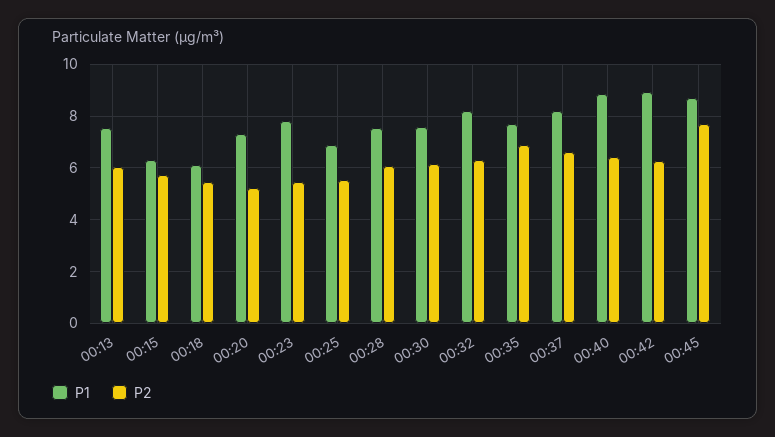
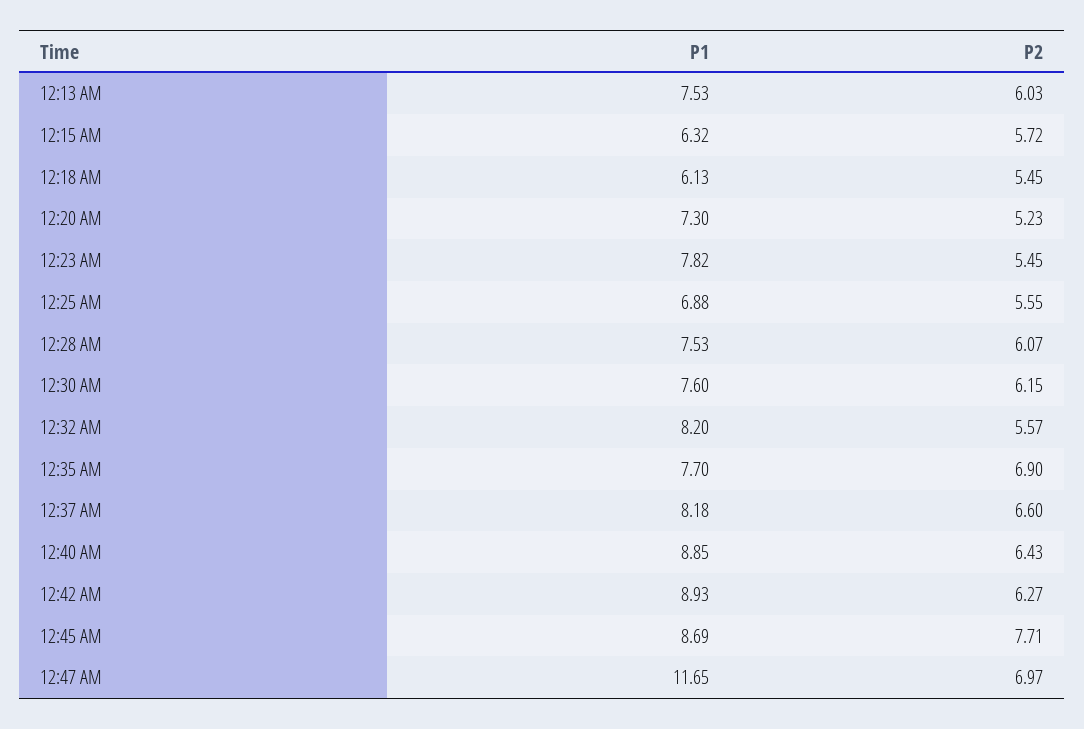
P2, 00:32: 6.25 -> 5.57
P1, 12:47 AM: none -> 11.65
P2, 12:47 AM: none -> 6.97

